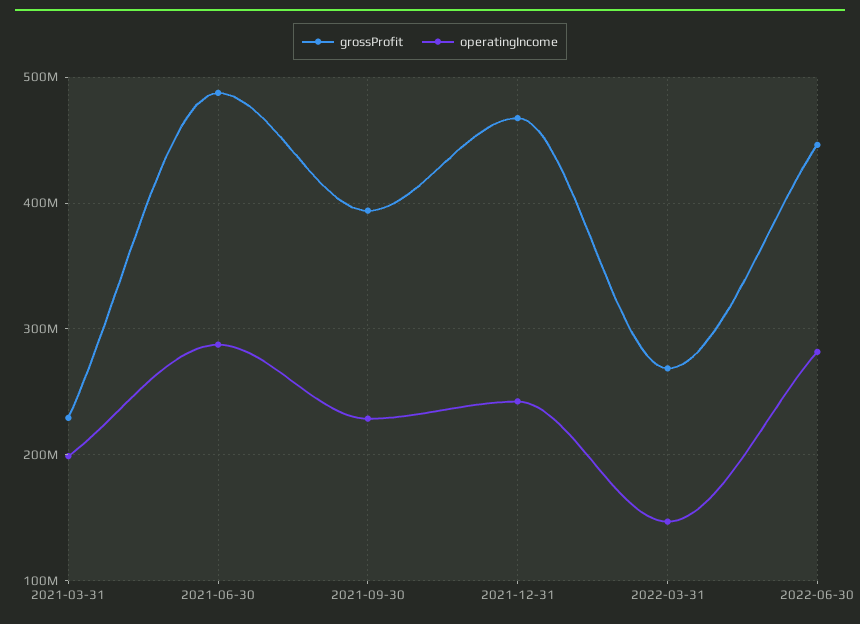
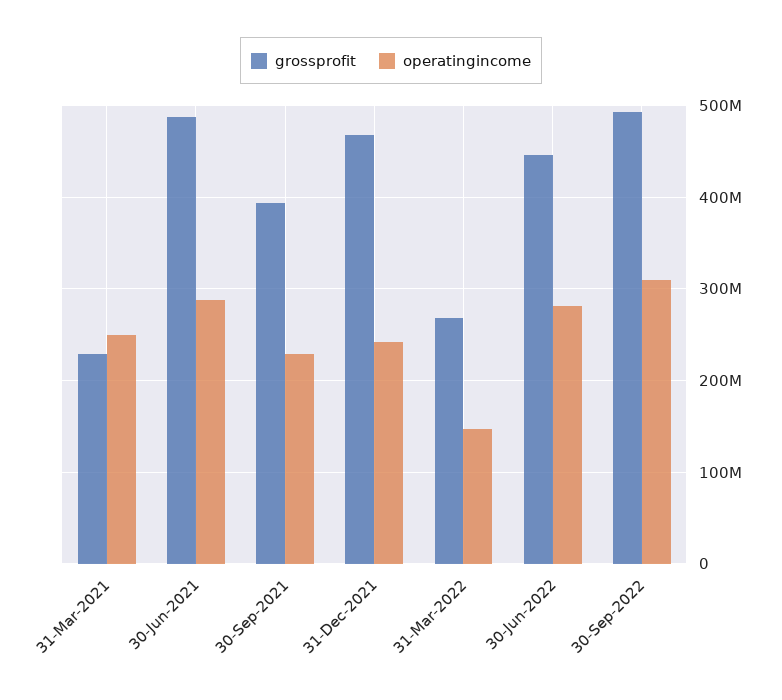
operatingIncome, 2021-03-31: 200000000 -> 250000000
grossProfit, 30-Sep-2022: none -> 490000000
operatingIncome, 30-Sep-2022: none -> 310000000

